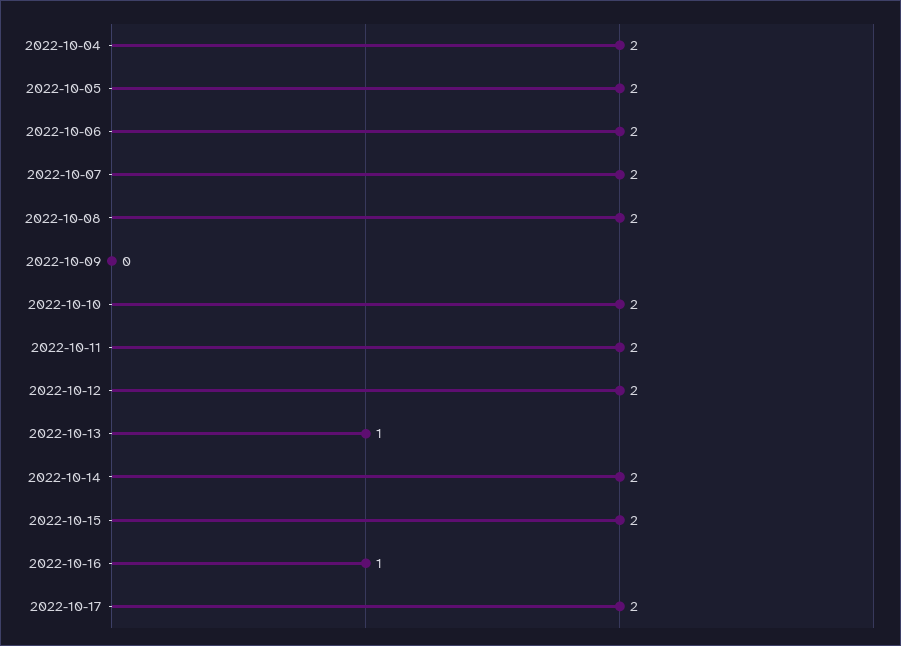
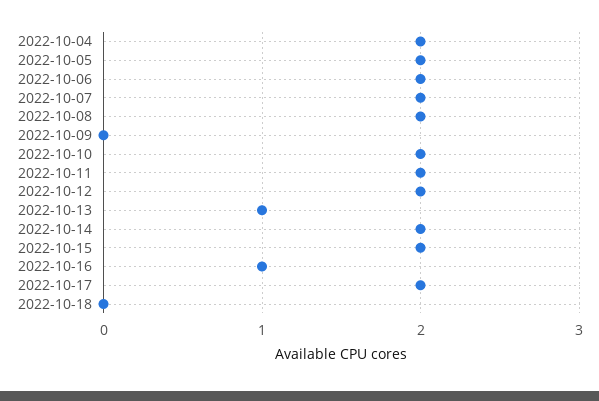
2022-10-18: none -> 0

